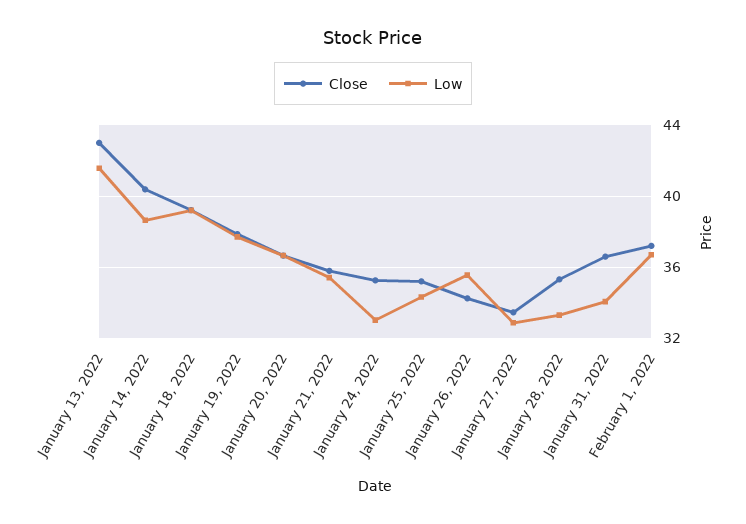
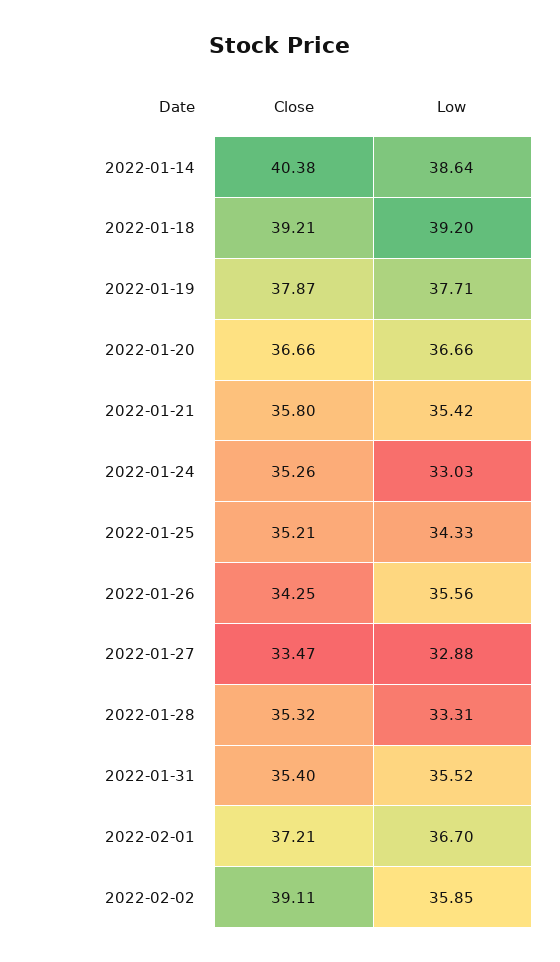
Close, January 13, 2022: 43 -> none
Low, January 13, 2022: 41.5 -> none
Close, January 31, 2022: 36.5 -> 35.4
Low, January 31, 2022: 34 -> 35.52
Close, 2022-02-02: none -> 39.11
Low, 2022-02-02: none -> 35.85

